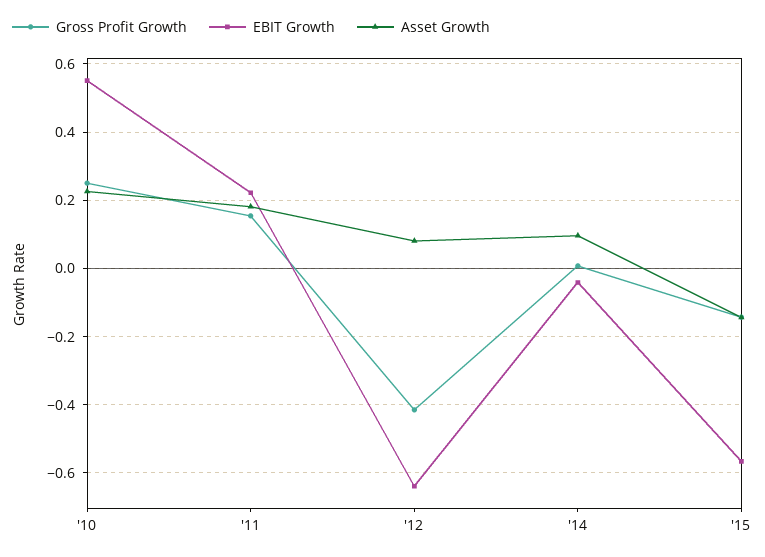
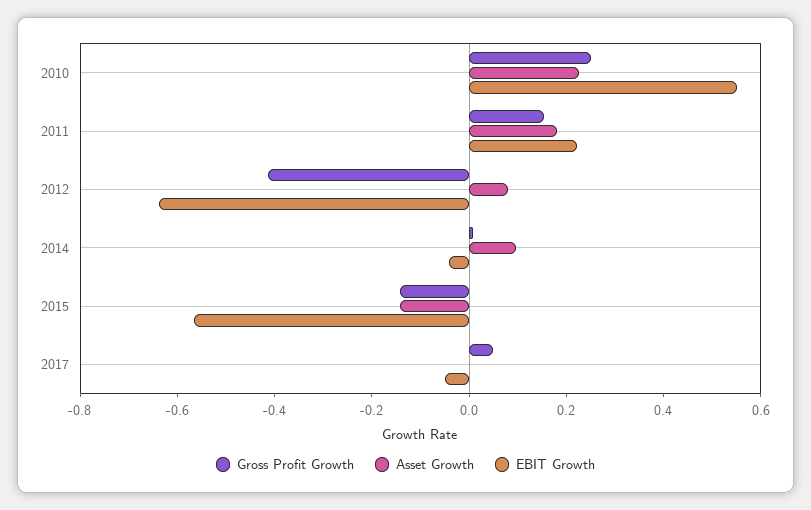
Gross Profit Growth, 2017: none -> 0.05
Asset Growth, 2017: none -> 0
EBIT Growth, 2017: none -> -0.05

